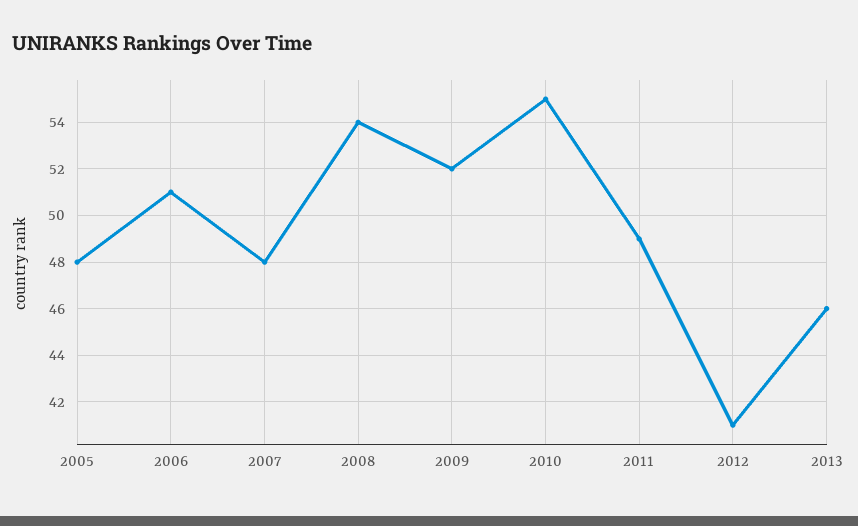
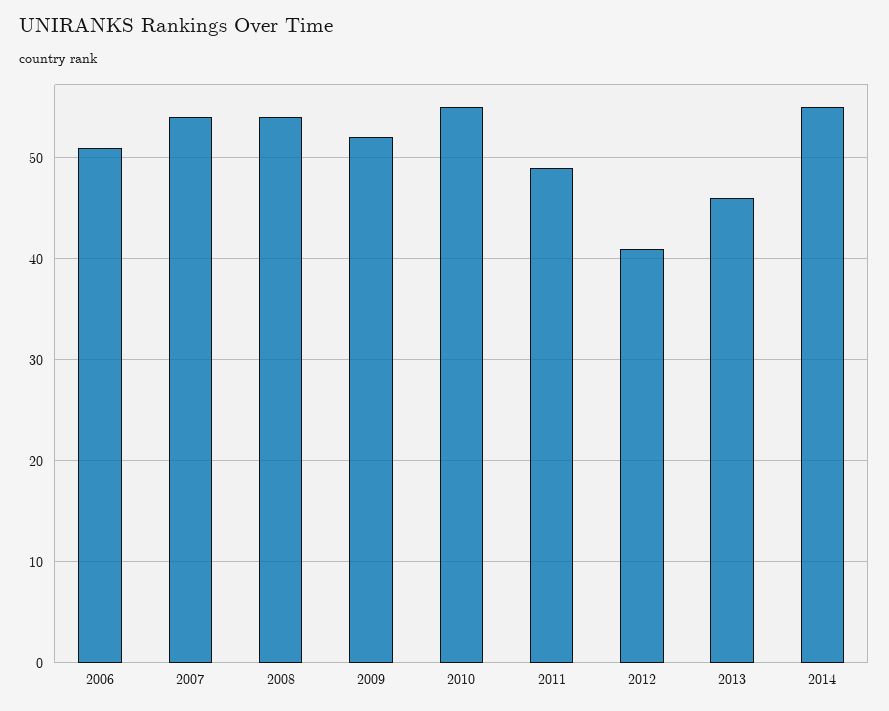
2005: 48 -> none
2007: 48 -> 54
2014: none -> 55

